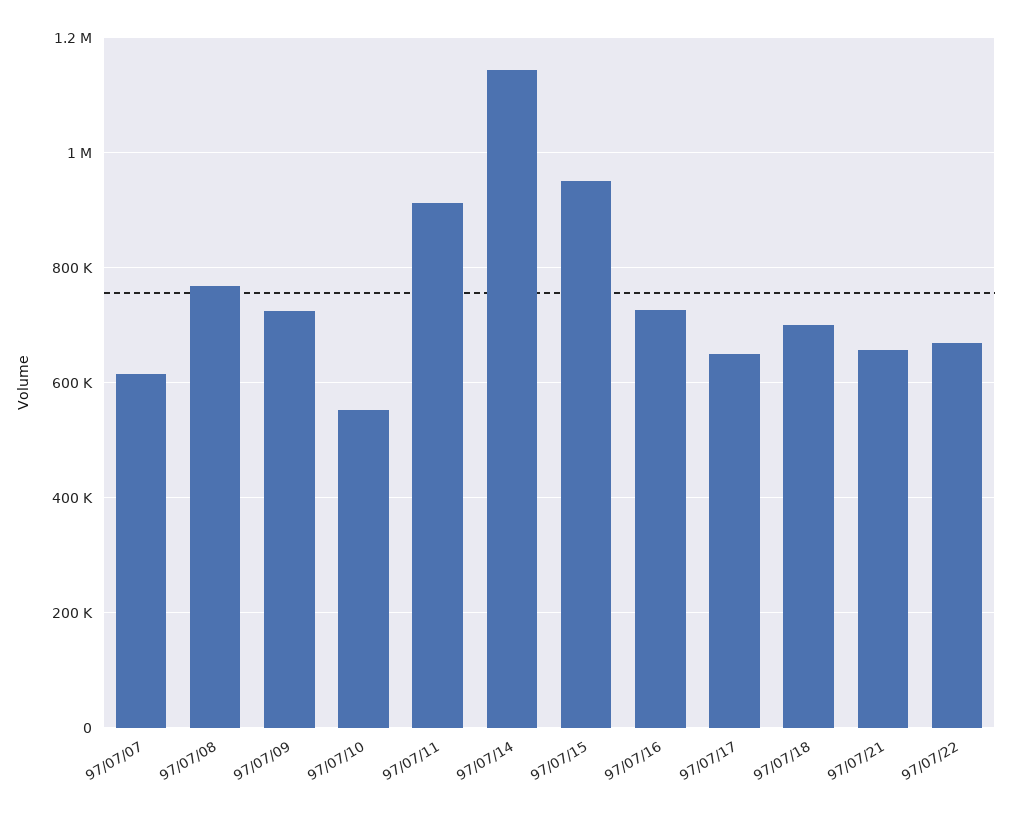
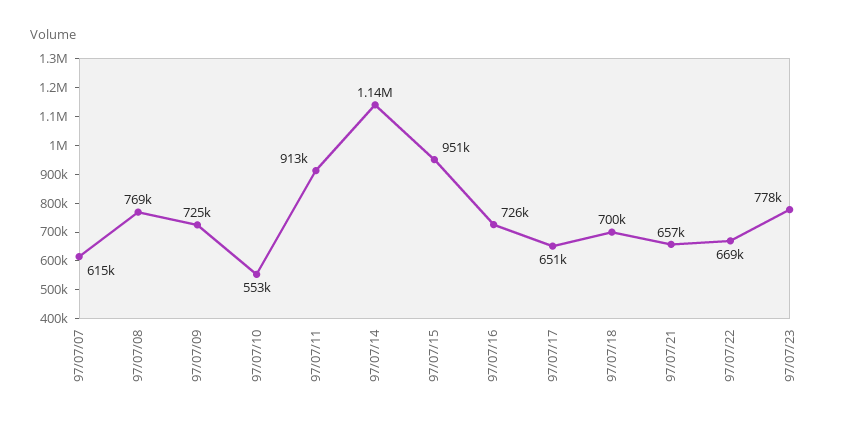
97/07/23: none -> 778000

